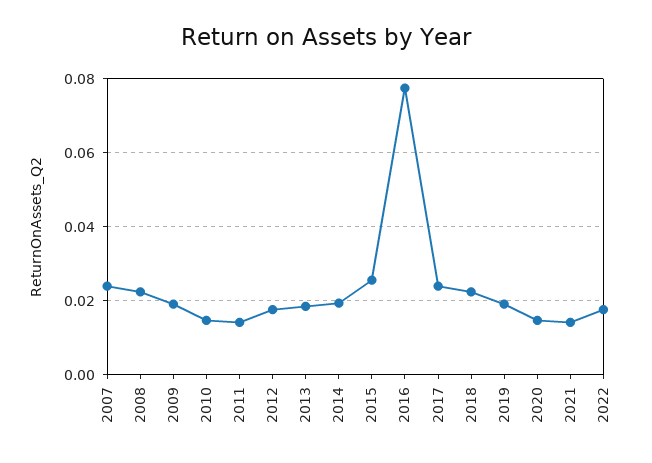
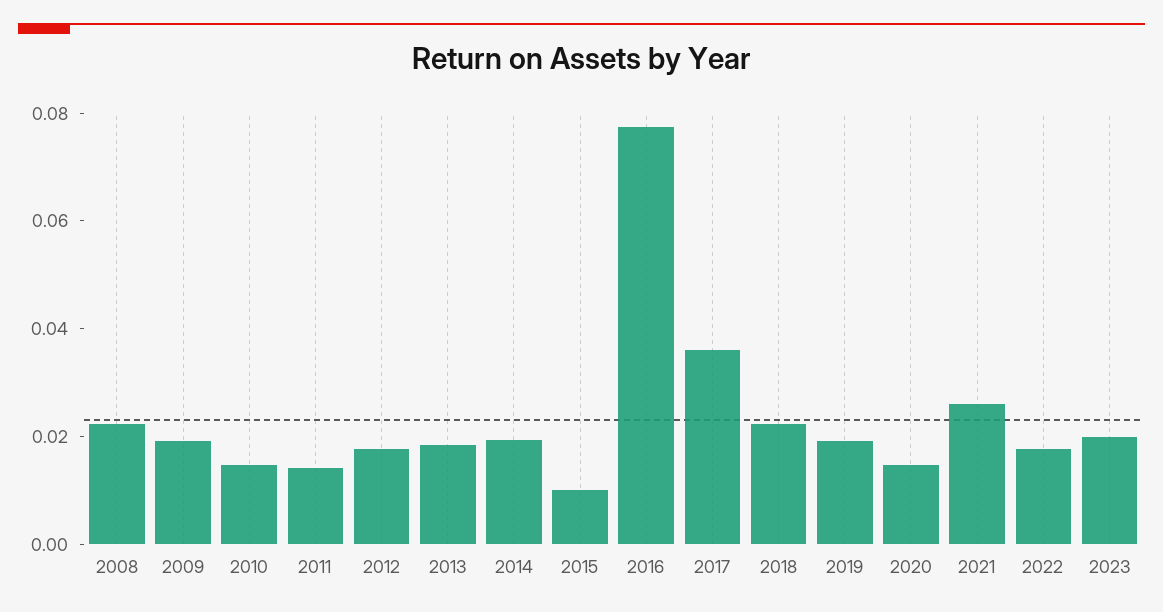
2007: 0.024 -> none
2015: 0.026 -> 0.01
2017: 0.024 -> 0.035
2021: 0.014 -> 0.025
2023: none -> 0.02

